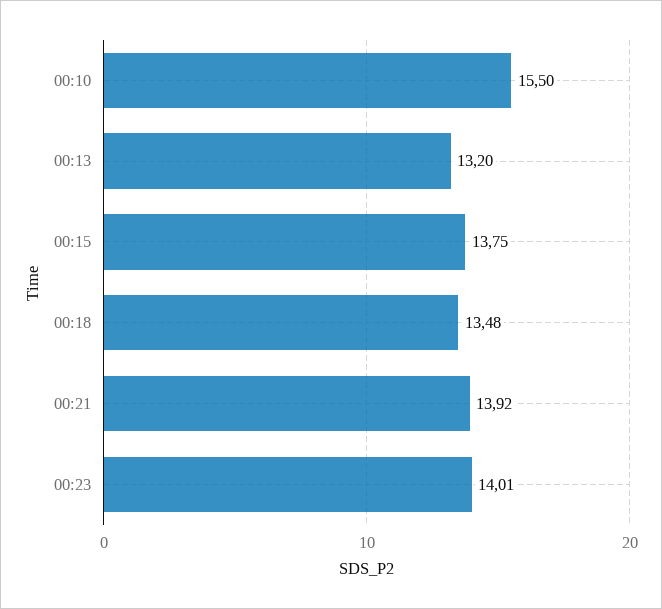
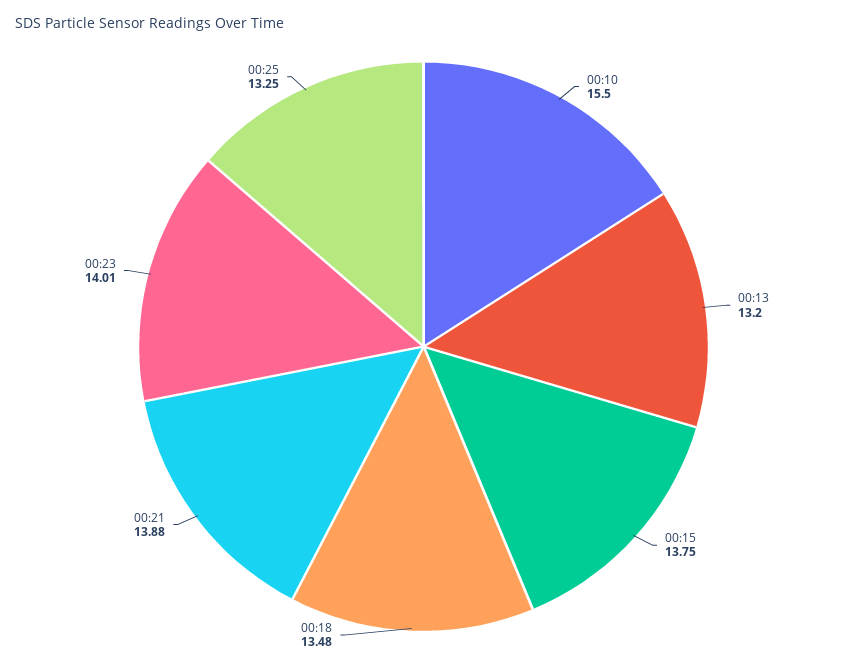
00:21: 13.92 -> 13.88
00:25: none -> 13.25

